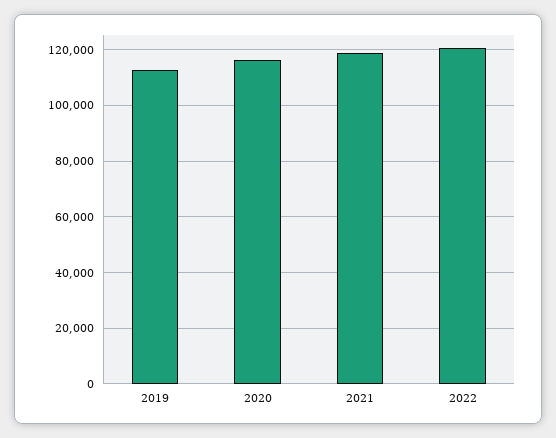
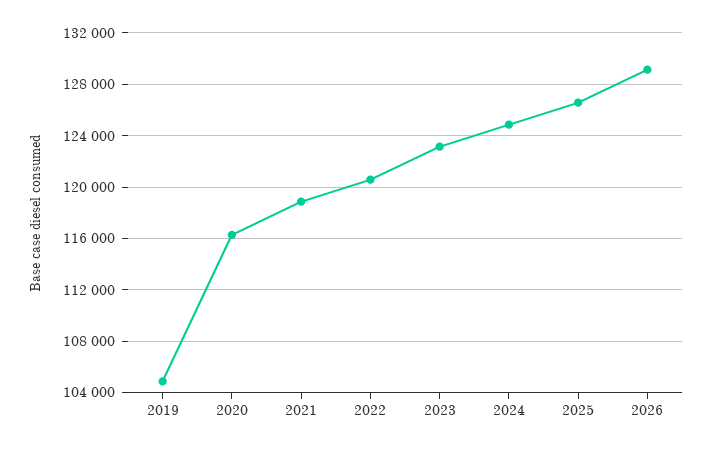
2019: 112500 -> 105000
2023: none -> 123000
2024: none -> 125000
2025: none -> 126500
2026: none -> 129000

